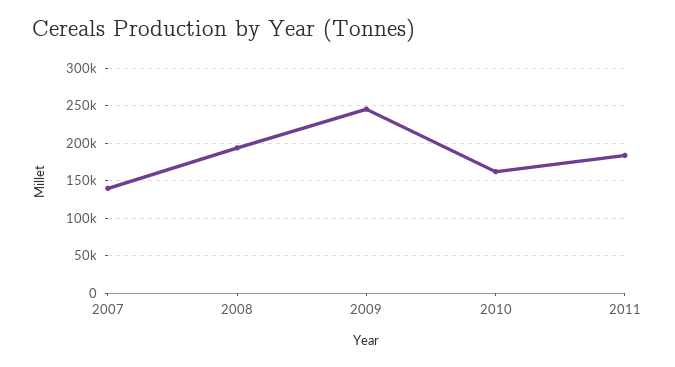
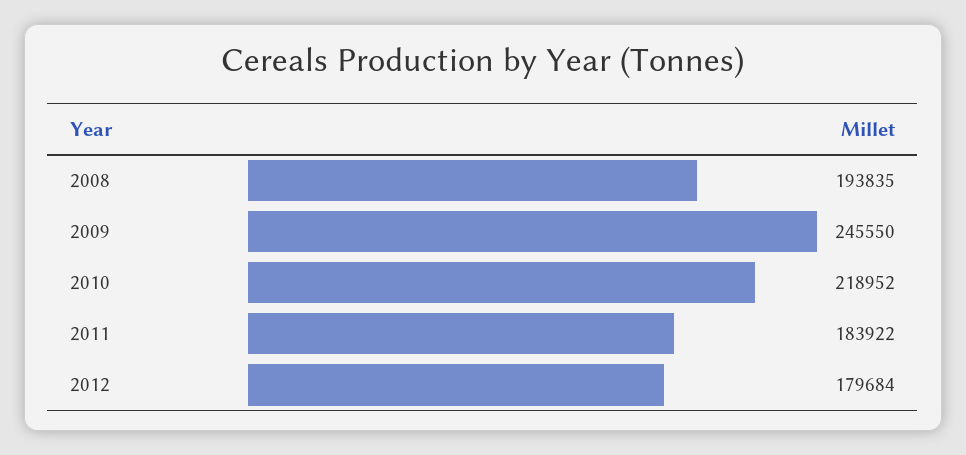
2007: 140000 -> none
2010: 160000 -> 218952
2012: none -> 179684

